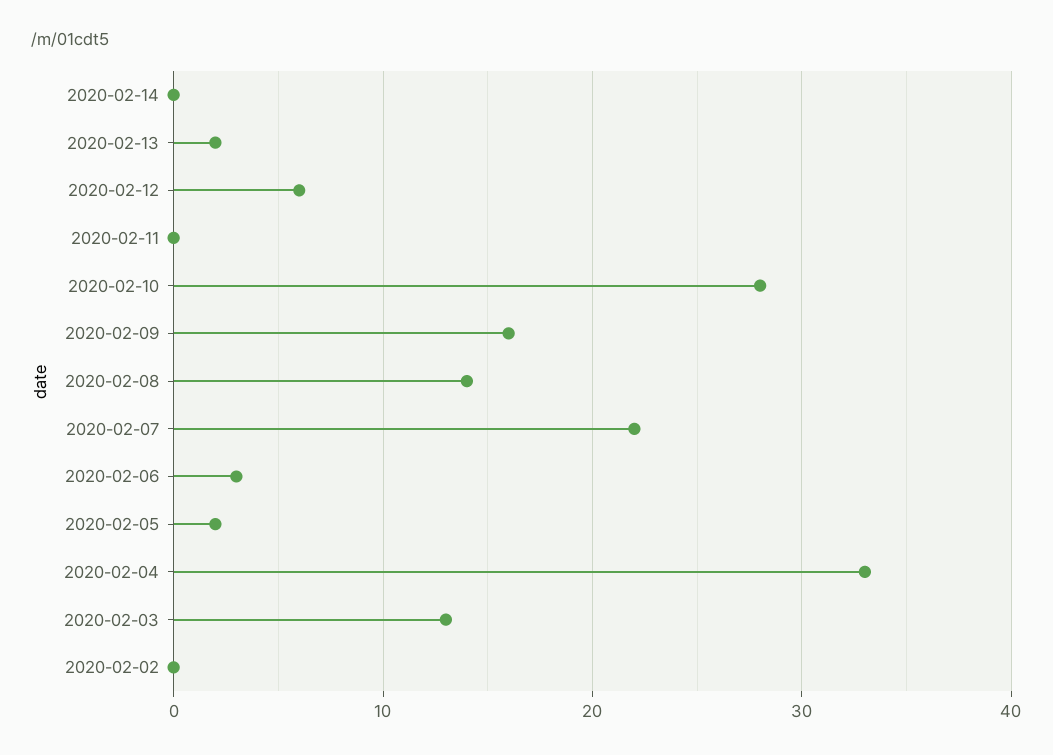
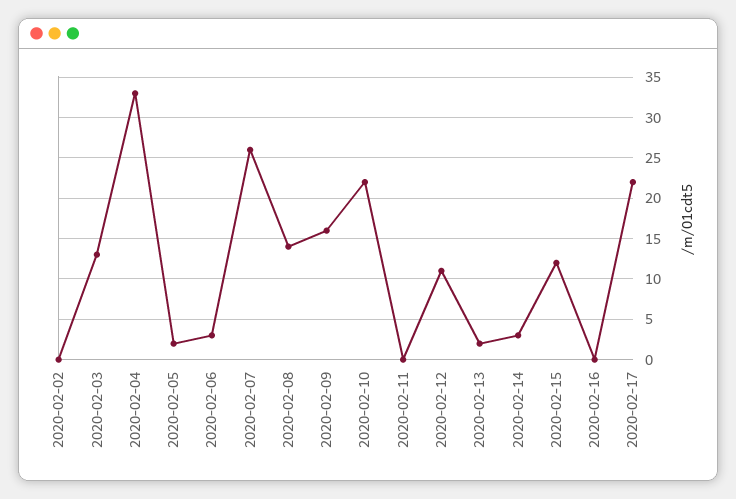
2020-02-14: 0 -> 3
2020-02-12: 6 -> 11
2020-02-10: 28 -> 22
2020-02-07: 22 -> 26
2020-02-15: none -> 12
2020-02-16: none -> 0
2020-02-17: none -> 22

